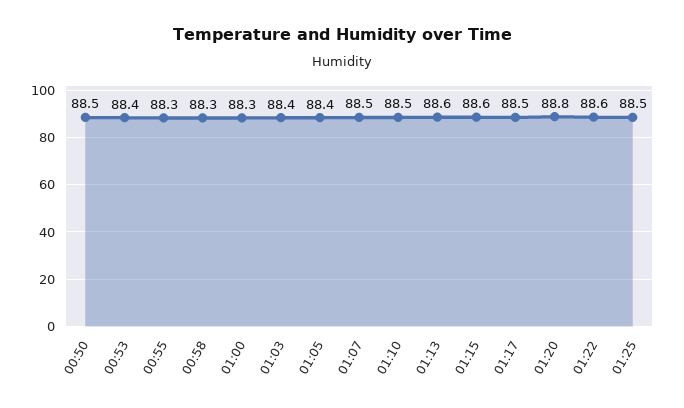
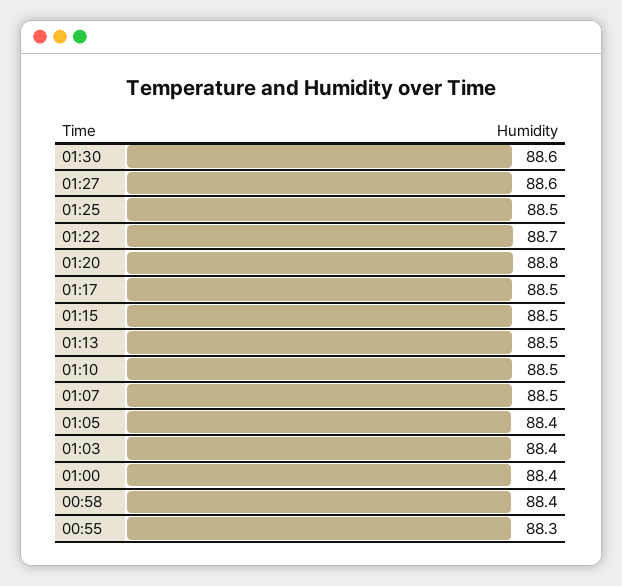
00:50: 88.5 -> none
00:53: 88.4 -> none
00:58: 88.3 -> 88.4
01:00: 88.3 -> 88.4
01:13: 88.6 -> 88.5
01:15: 88.6 -> 88.5
01:22: 88.6 -> 88.7
01:30: none -> 88.6
01:27: none -> 88.6

